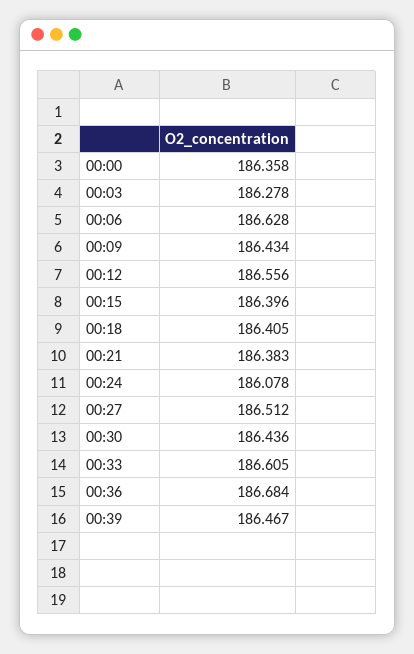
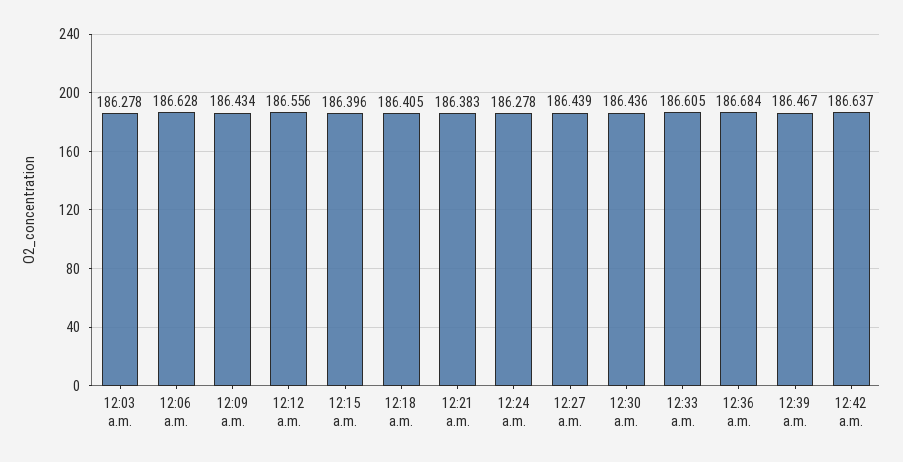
00:00: 186.358 -> none
00:24: 186.078 -> 186.278
00:27: 186.512 -> 186.439
12:42 a.m.: none -> 186.637

